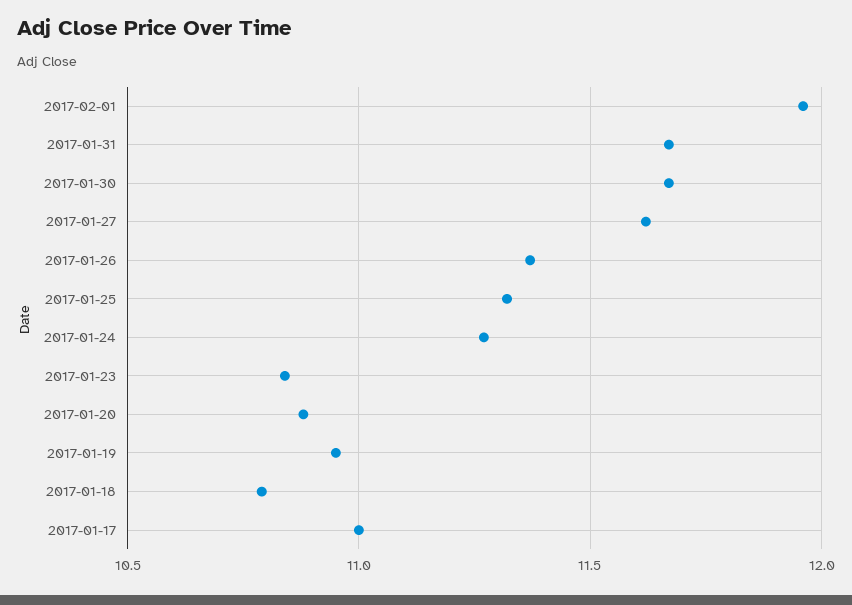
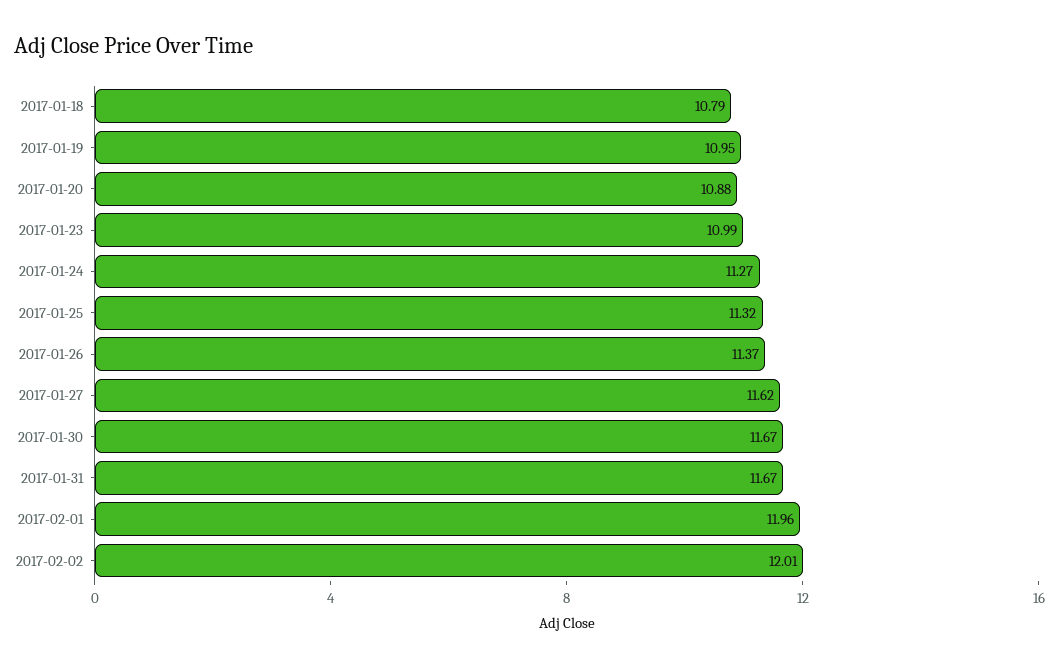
2017-01-23: 10.85 -> 10.99
2017-01-17: 11 -> none
2017-02-02: none -> 12.01

